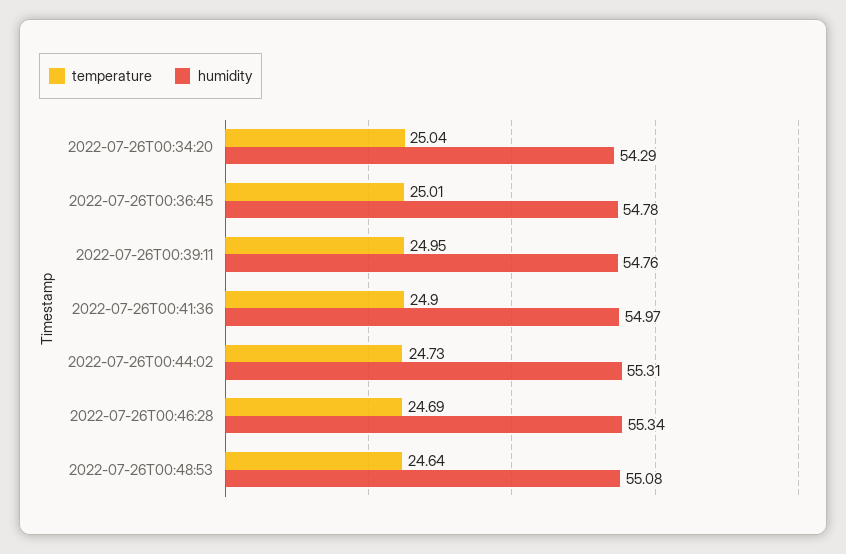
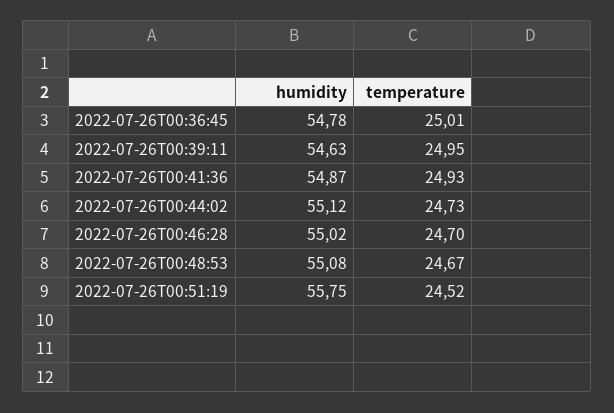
temperature, 2022-07-26T00:34:20: 25.04 -> none
humidity, 2022-07-26T00:34:20: 54.29 -> none
humidity, 2022-07-26T00:39:11: 54.76 -> 54.63
temperature, 2022-07-26T00:41:36: 24.9 -> 24.93
humidity, 2022-07-26T00:41:36: 54.97 -> 54.87
humidity, 2022-07-26T00:44:02: 55.31 -> 55.12
temperature, 2022-07-26T00:46:28: 24.69 -> 24.7
humidity, 2022-07-26T00:46:28: 55.34 -> 55.02
temperature, 2022-07-26T00:48:53: 24.64 -> 24.67
humidity, 2022-07-26T00:51:19: none -> 55.75
temperature, 2022-07-26T00:51:19: none -> 24.52

